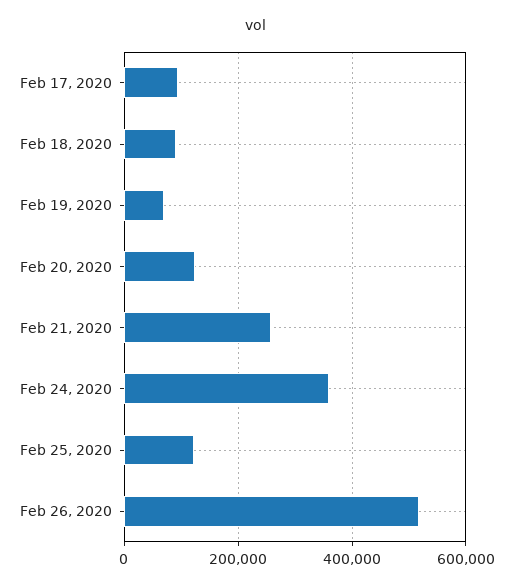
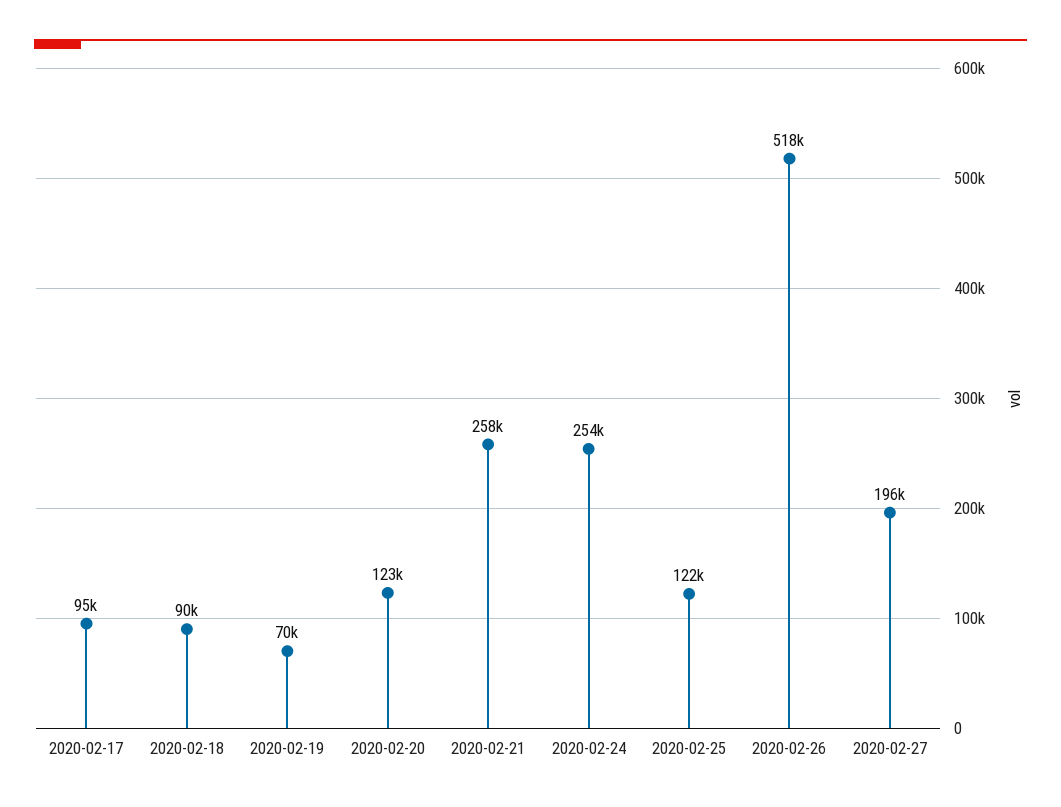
Feb 24, 2020: 360000 -> 254000
2020-02-27: none -> 196000

